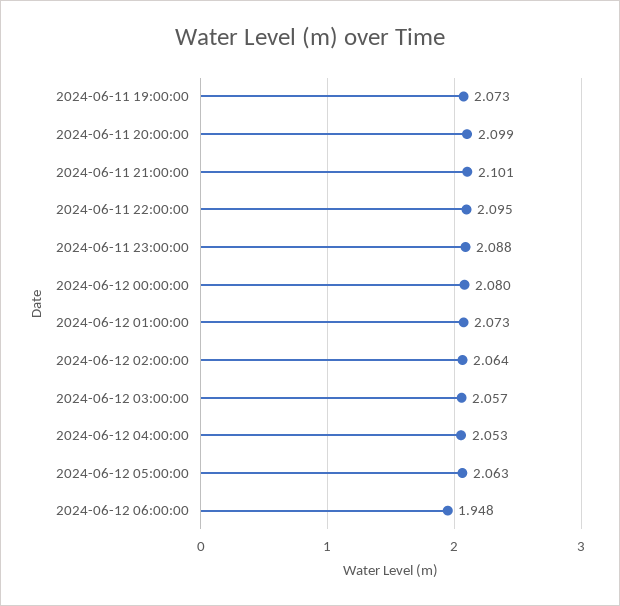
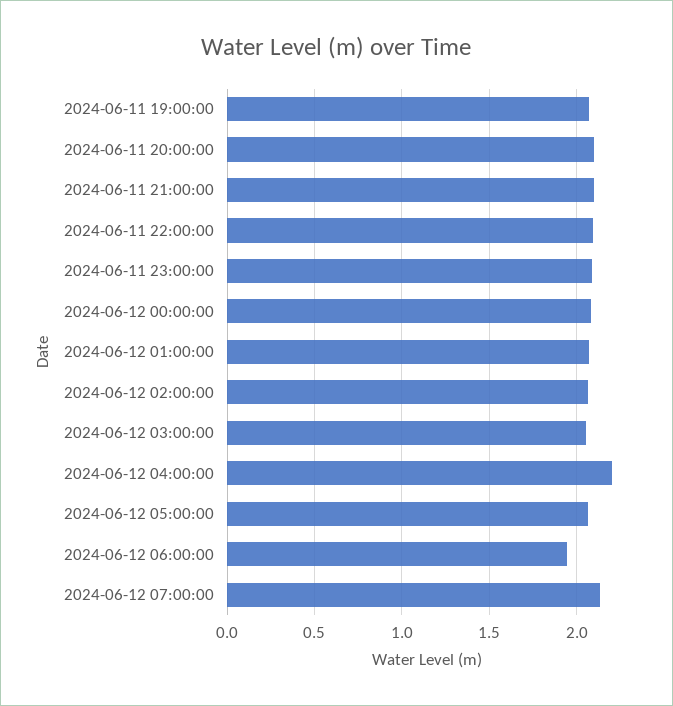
2024-06-12 04:00:00: 2.053 -> 2.2
2024-06-12 07:00:00: none -> 2.15

